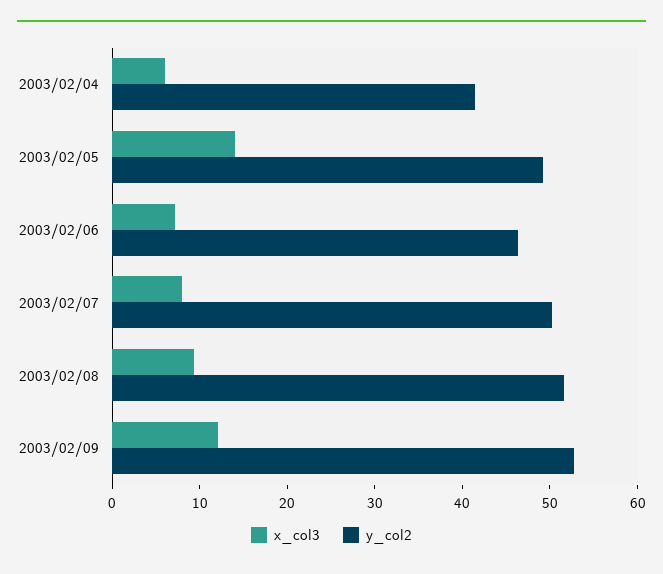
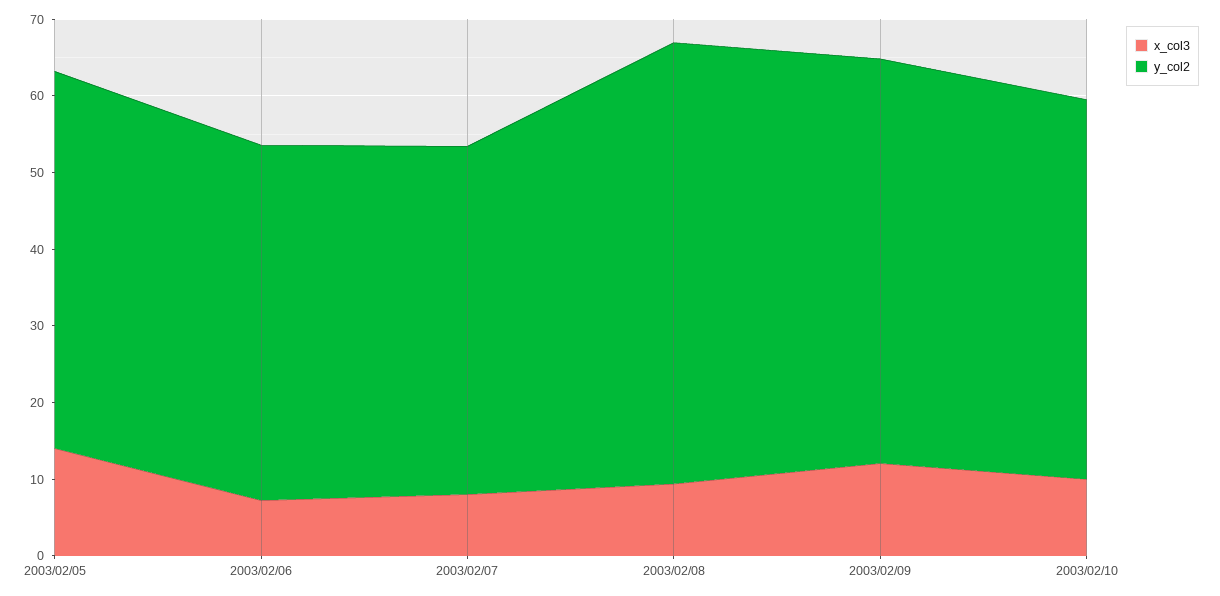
x_col3, 2003/02/04: 6 -> none
y_col2, 2003/02/04: 42 -> none
y_col2, 2003/02/07: 50 -> 46
y_col2, 2003/02/08: 52 -> 58
x_col3, 2003/02/10: none -> 10
y_col2, 2003/02/10: none -> 50

